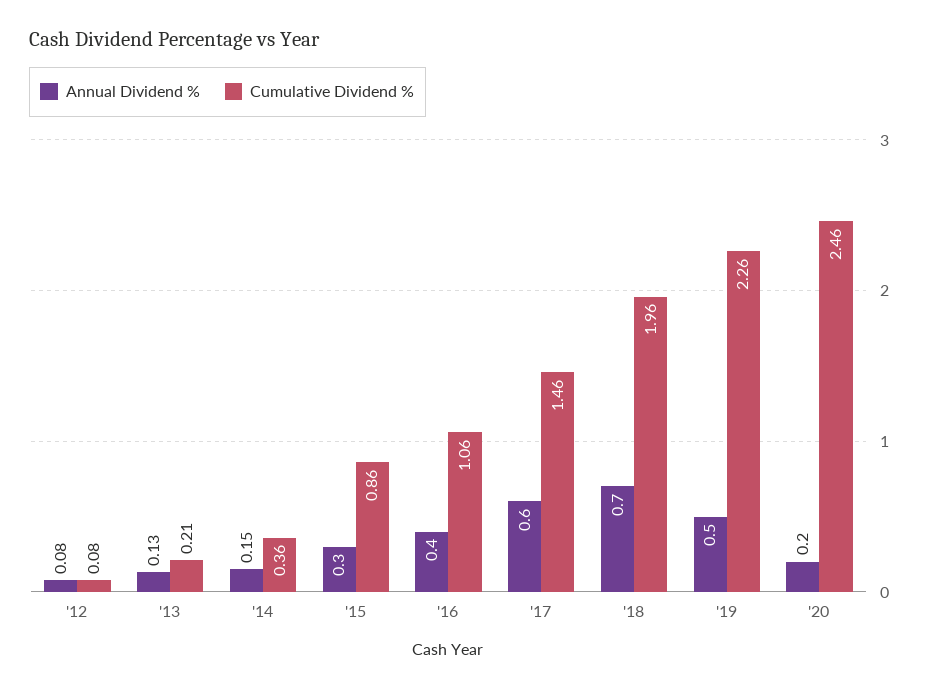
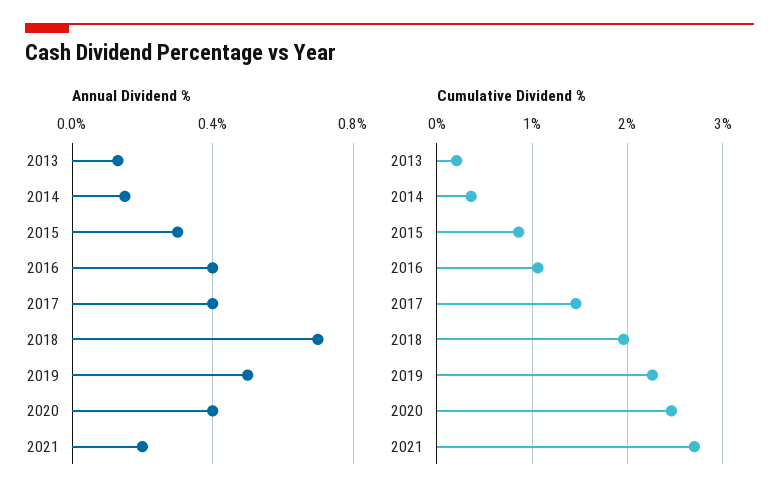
Annual Dividend %, '12: 0.08 -> none
Cumulative Dividend %, '12: 0.08 -> none
Annual Dividend %, '17: 0.6 -> 0.4
Annual Dividend %, '20: 0.2 -> 0.4
Annual Dividend %, 2021: none -> 0.2
Cumulative Dividend %, 2021: none -> 2.7

